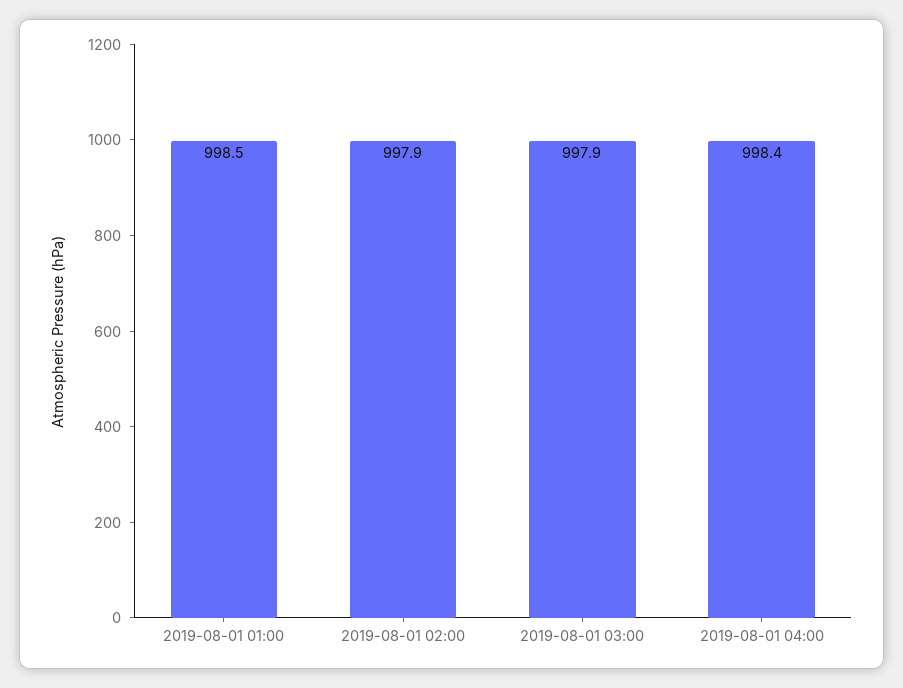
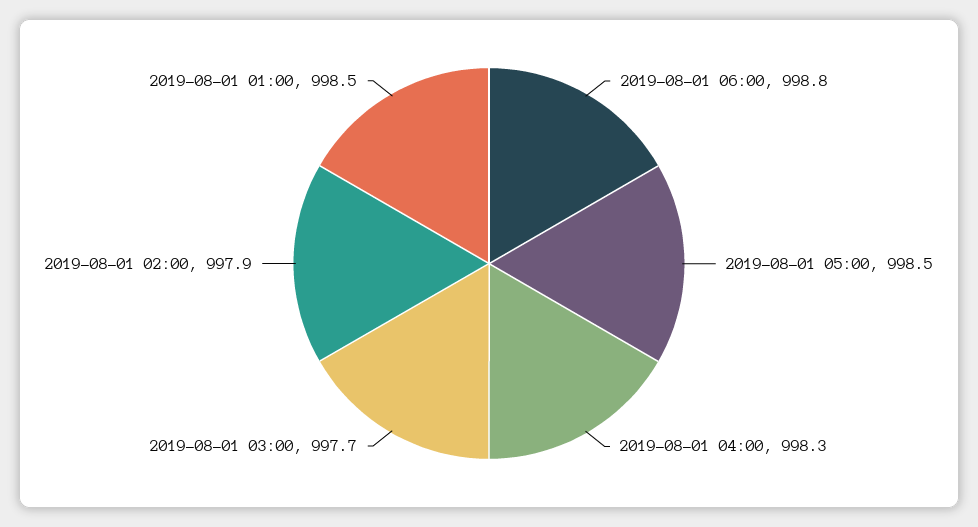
2019-08-01 03:00: 997.9 -> 997.7
2019-08-01 04:00: 998.4 -> 998.3
2019-08-01 06:00: none -> 998.8
2019-08-01 05:00: none -> 998.5

